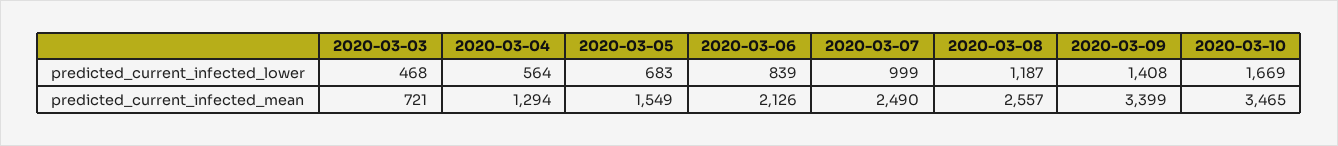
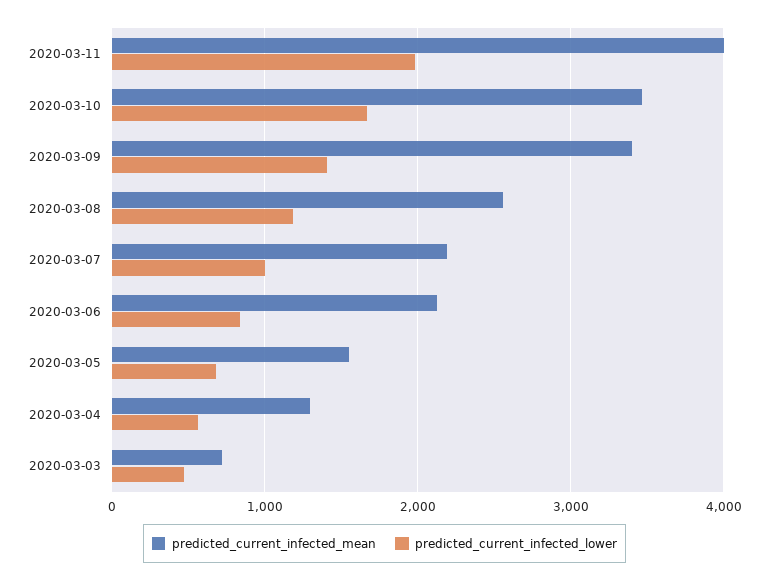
predicted_current_infected_mean, 2020-03-07: 2490 -> 2200
predicted_current_infected_mean, 2020-03-11: none -> 4000
predicted_current_infected_lower, 2020-03-11: none -> 2000

